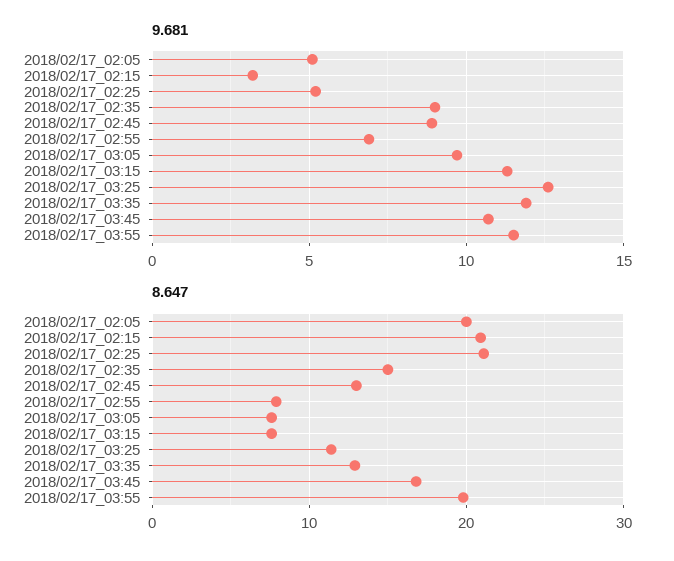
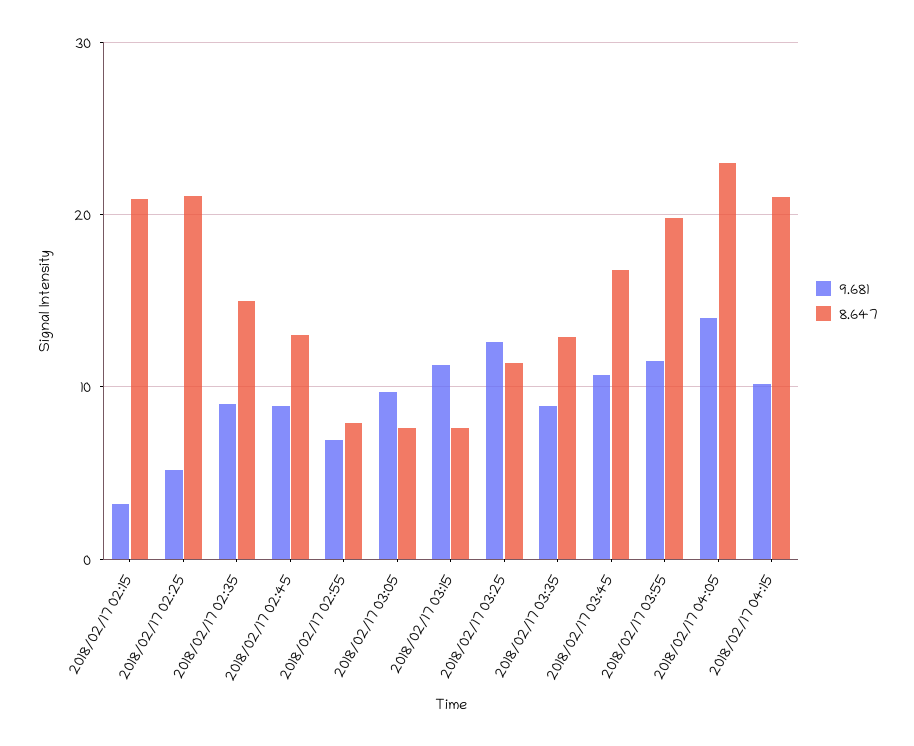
9.681, 2018/02/17_02:05: 5 -> none
9.681, 2018/02/17_03:35: 12 -> 9
8.647, 2018/02/17_02:05: 20 -> none
9.681, 2018/02/17 04:05: none -> 14
8.647, 2018/02/17 04:05: none -> 23
9.681, 2018/02/17 04:15: none -> 10
8.647, 2018/02/17 04:15: none -> 21

